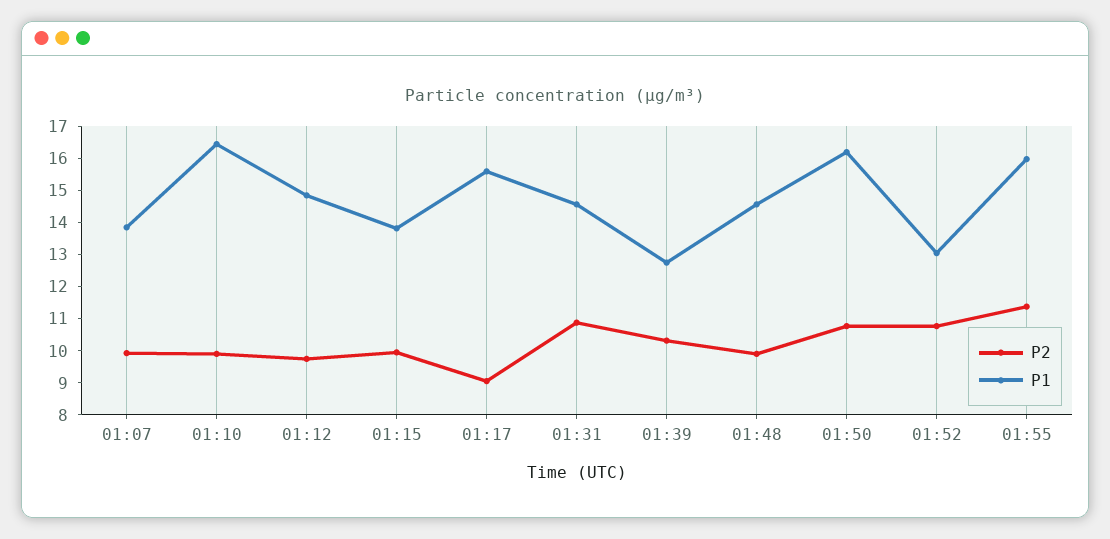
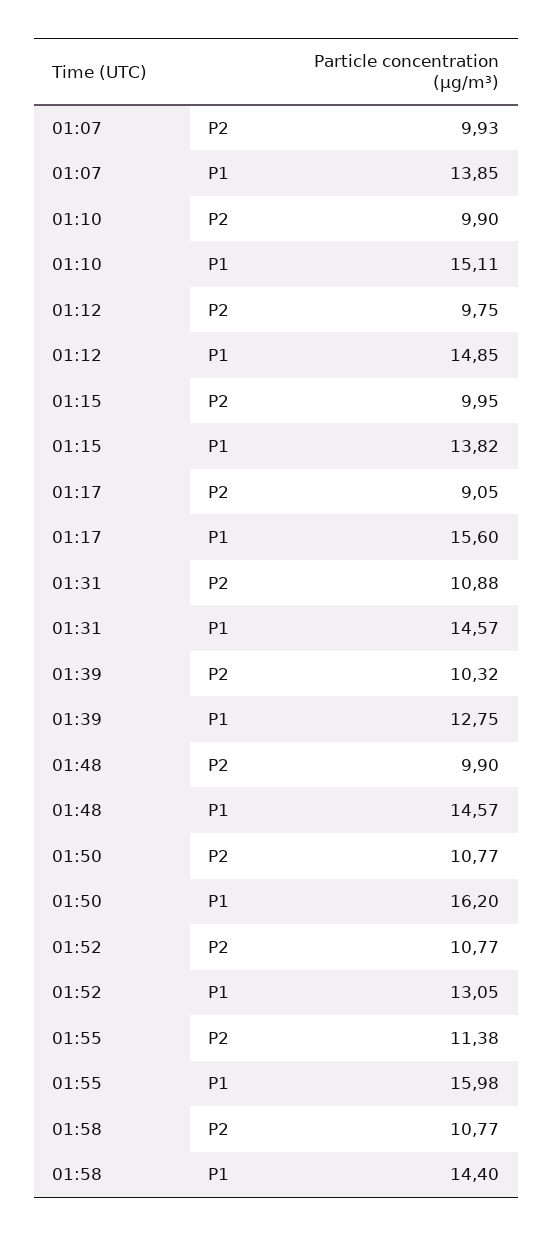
P1, 01:10: 16.5 -> 15.11
P2, 01:58: none -> 10.77
P1, 01:58: none -> 14.4

